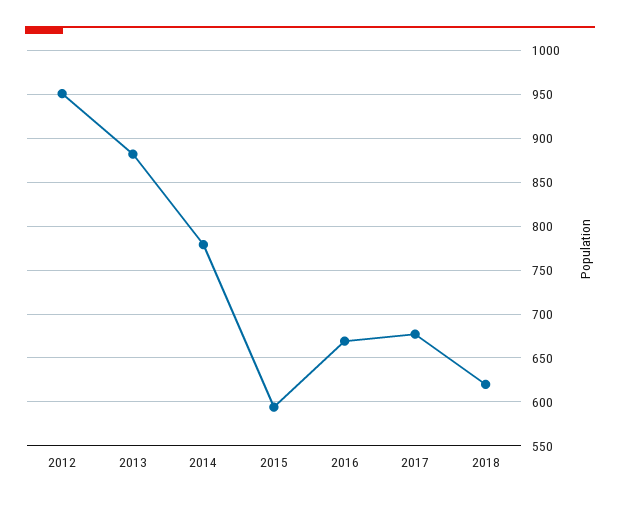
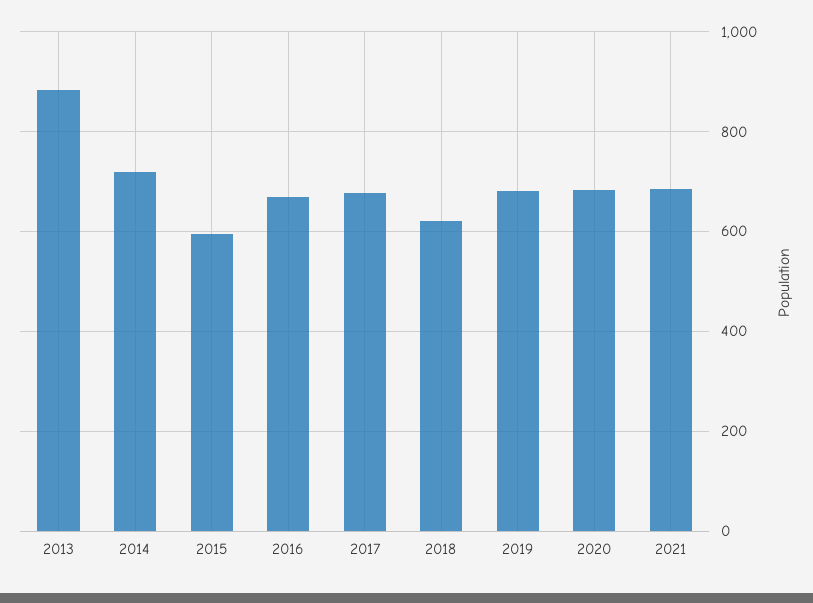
2012: 950 -> none
2014: 780 -> 720
2019: none -> 680
2020: none -> 680
2021: none -> 680

